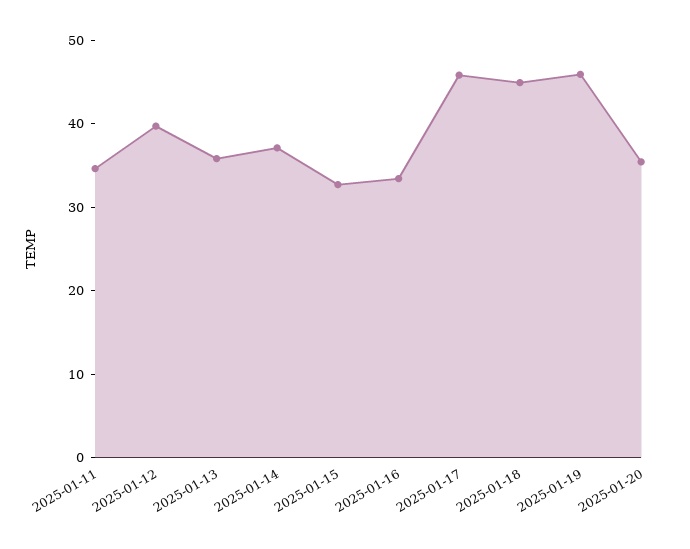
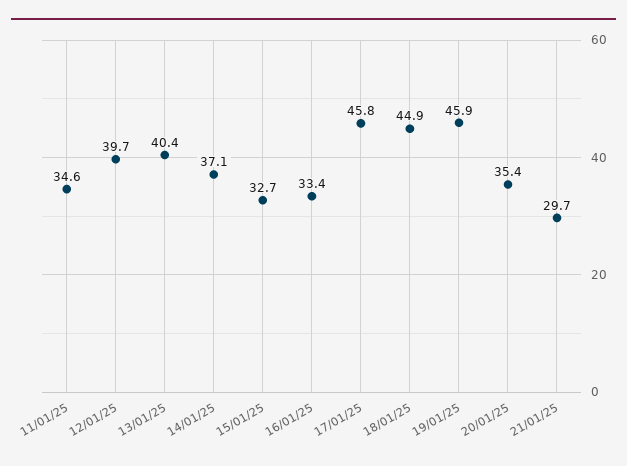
2025-01-13: 36 -> 40.4
21/01/25: none -> 29.7

